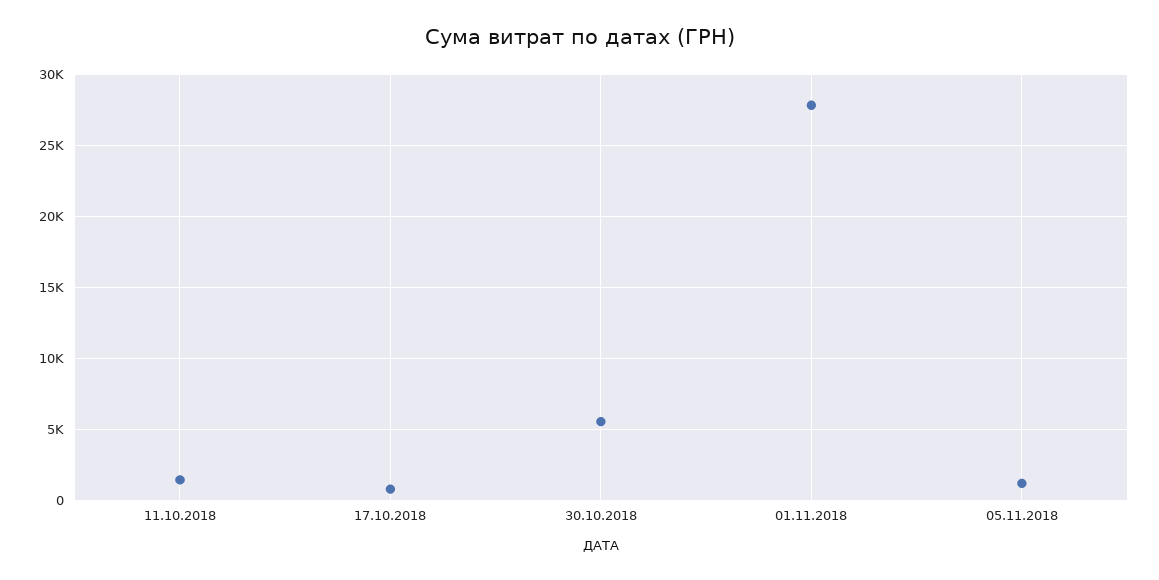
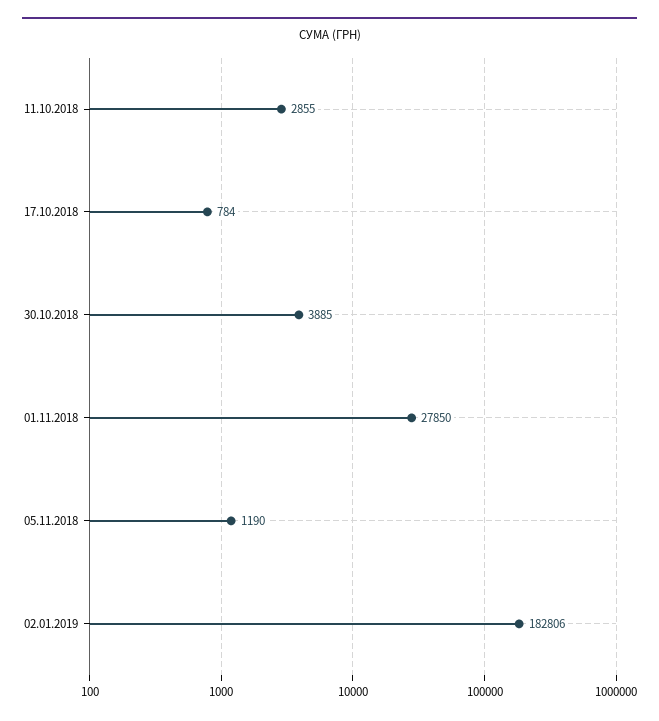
11.10.2018: 1500 -> 2855
30.10.2018: 5500 -> 3885
02.01.2019: none -> 182806

